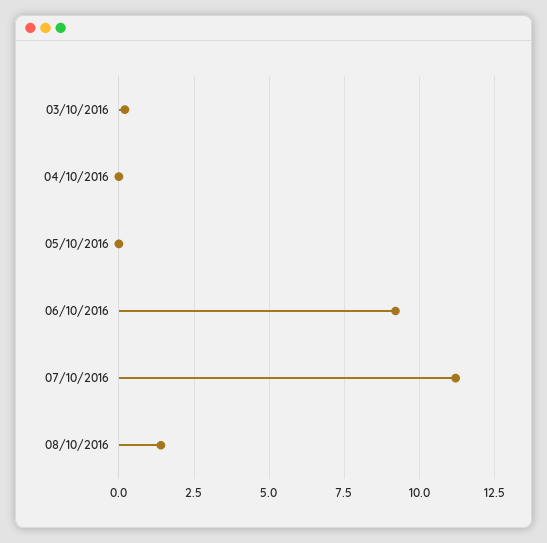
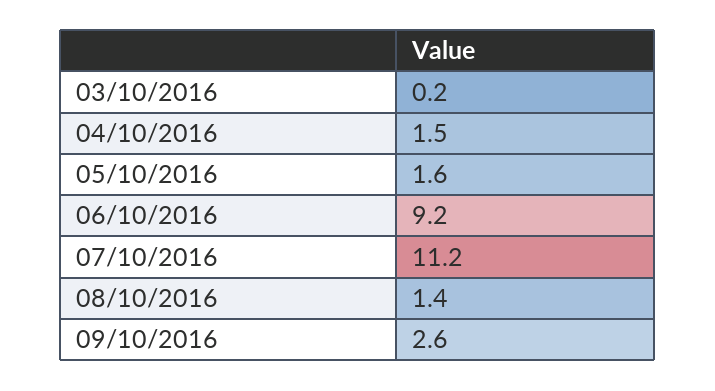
04/10/2016: 0 -> 1.5
05/10/2016: 0 -> 1.6
09/10/2016: none -> 2.6

